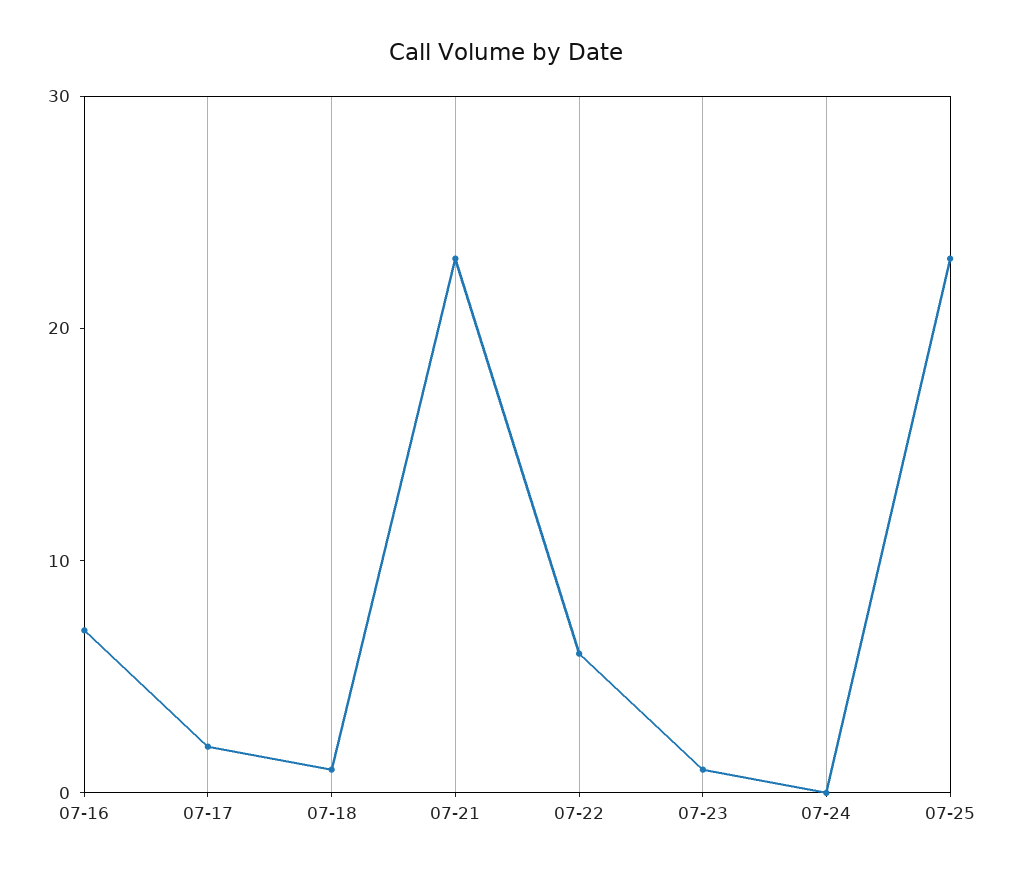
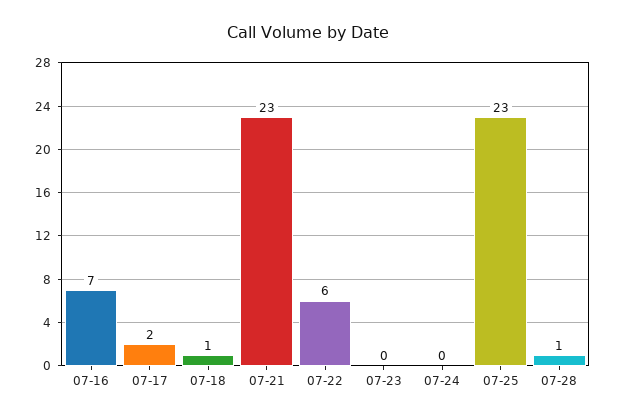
07-23: 1 -> 0
07-28: none -> 1

